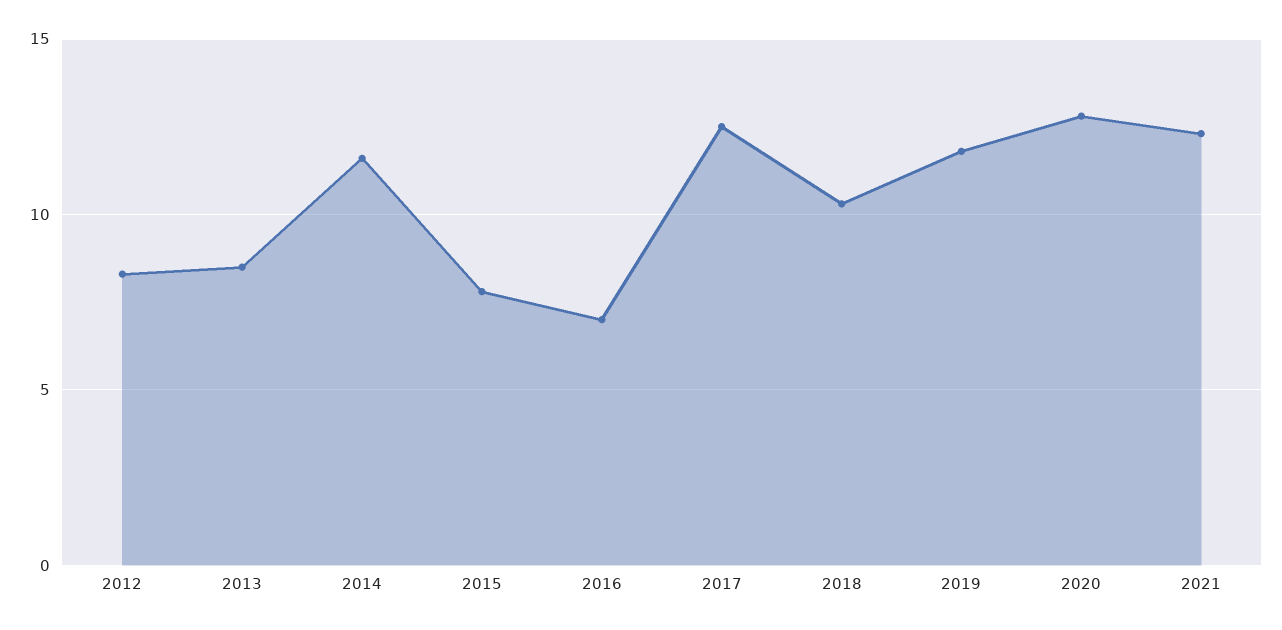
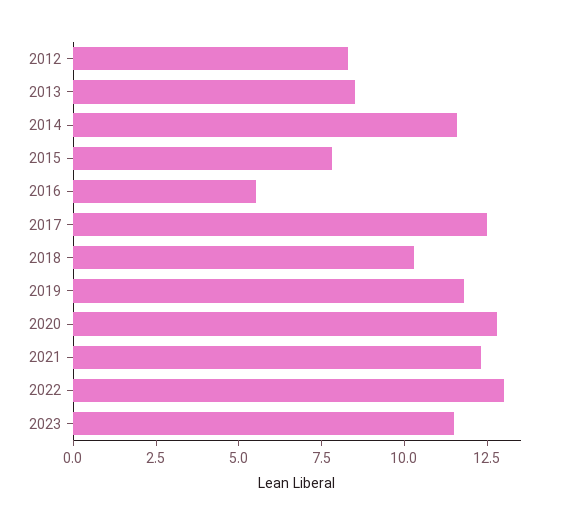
2016: 7 -> 5.5
2022: none -> 13
2023: none -> 11.5

